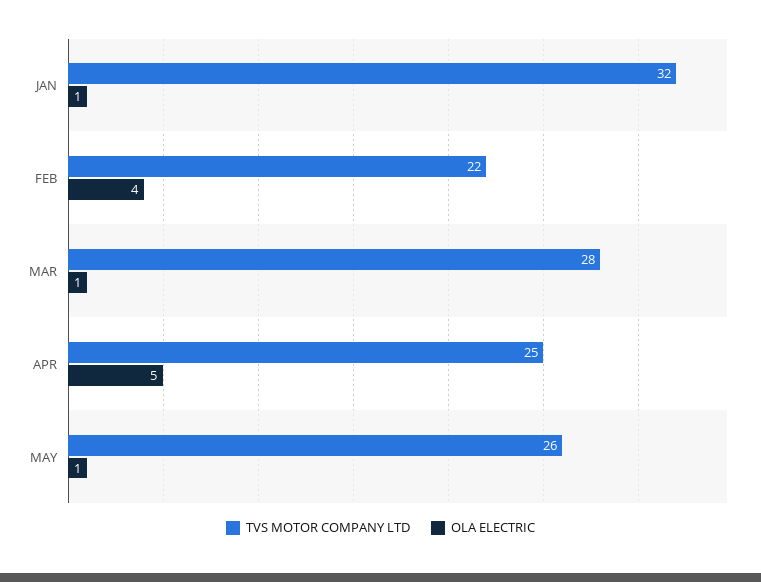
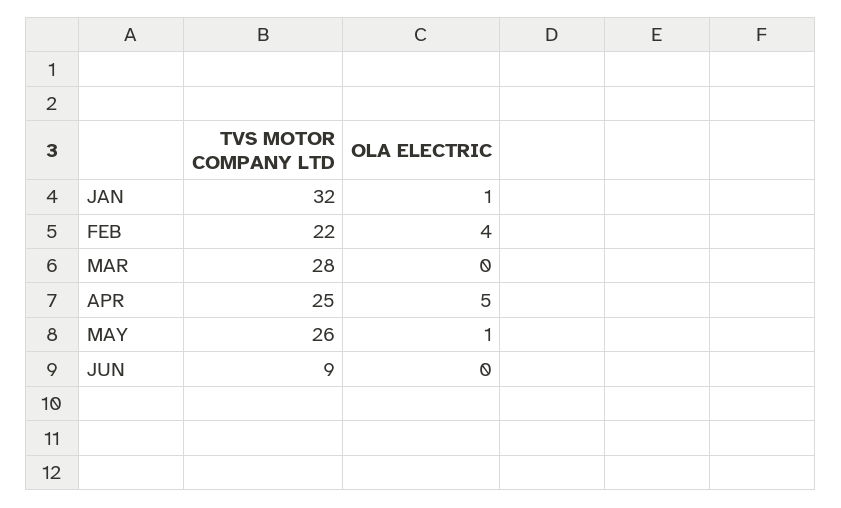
OLA ELECTRIC, MAR: 1 -> 0
TVS MOTOR COMPANY LTD, JUN: none -> 9
OLA ELECTRIC, JUN: none -> 0

